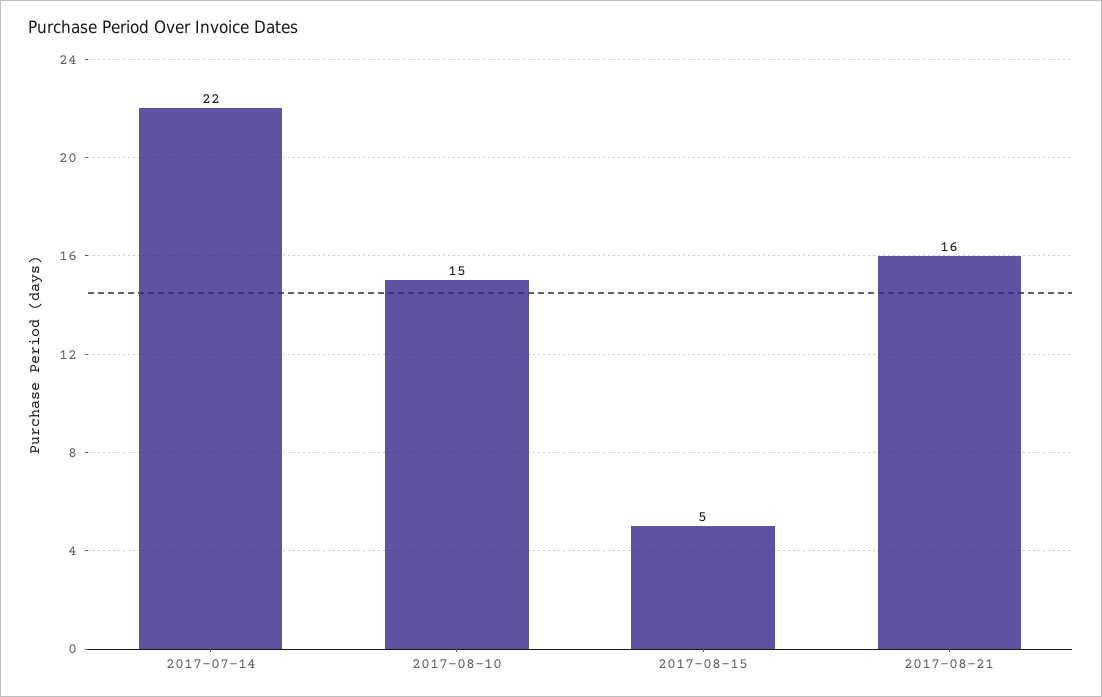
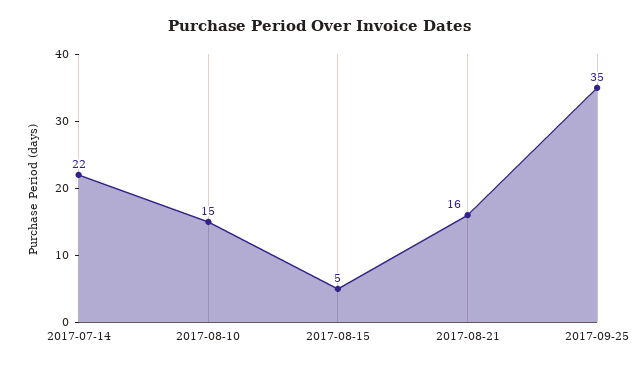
2017-09-25: none -> 35

